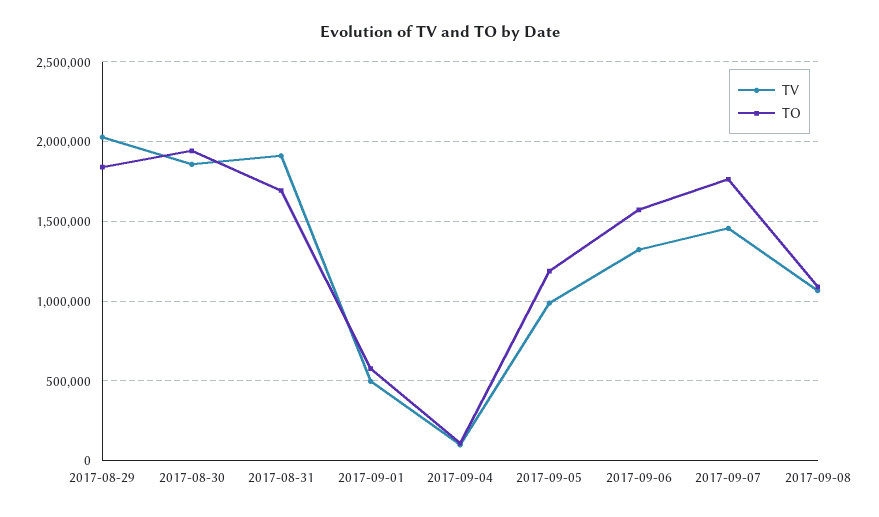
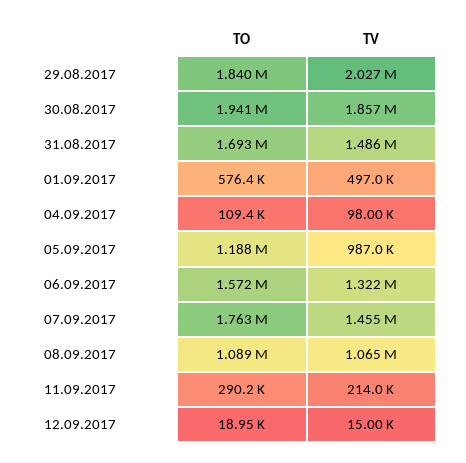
TV, 2017-08-31: 1900000 -> 1486000
TO, 11.09.2017: none -> 290200
TV, 11.09.2017: none -> 214000
TO, 12.09.2017: none -> 18950
TV, 12.09.2017: none -> 15000

